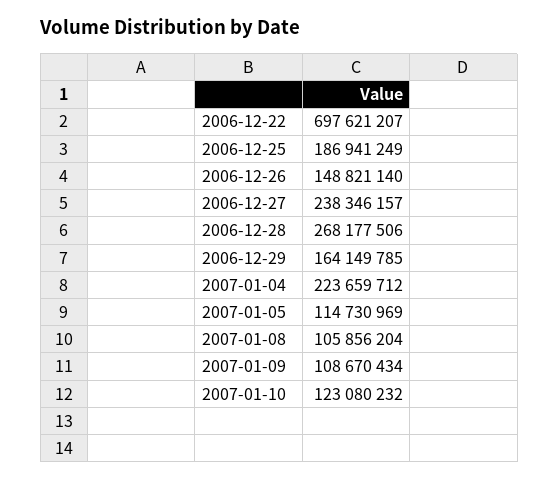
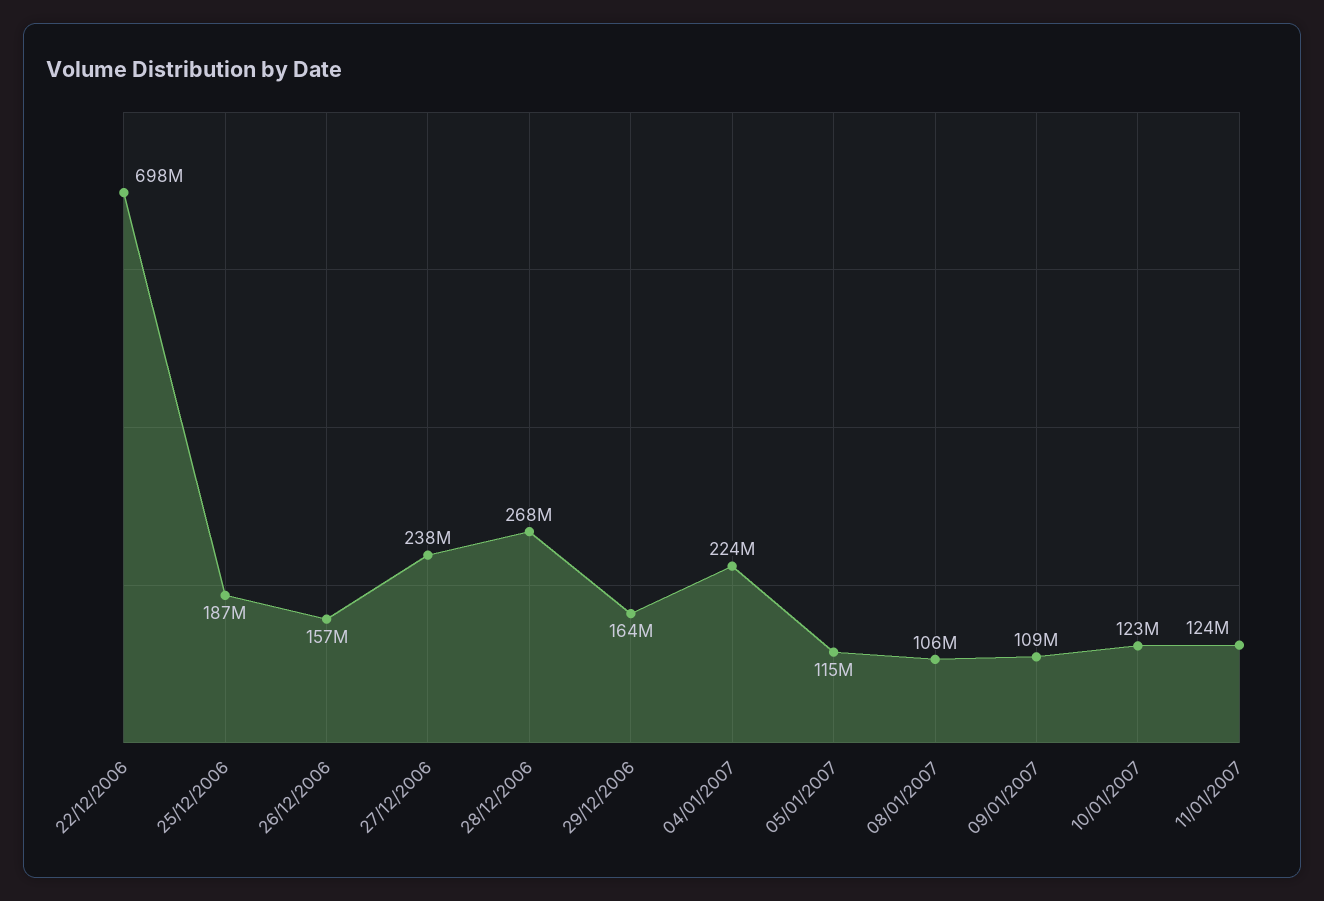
2006-12-26: 148821140 -> 157000000
11/01/2007: none -> 124000000

